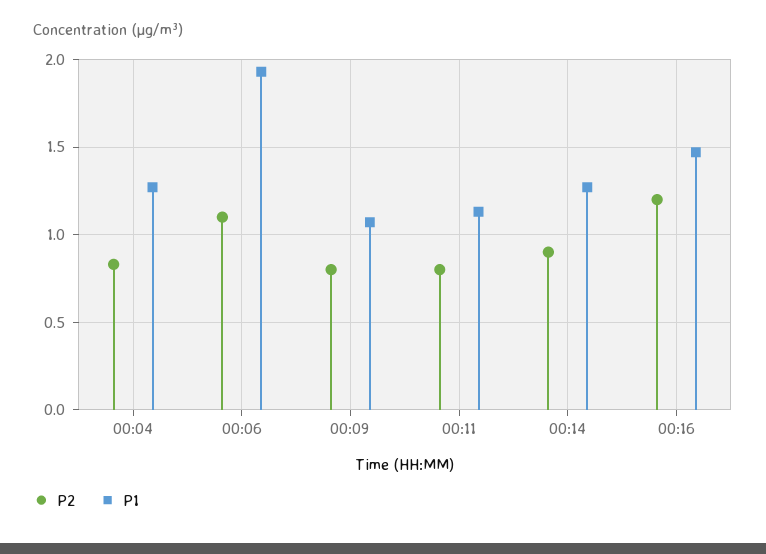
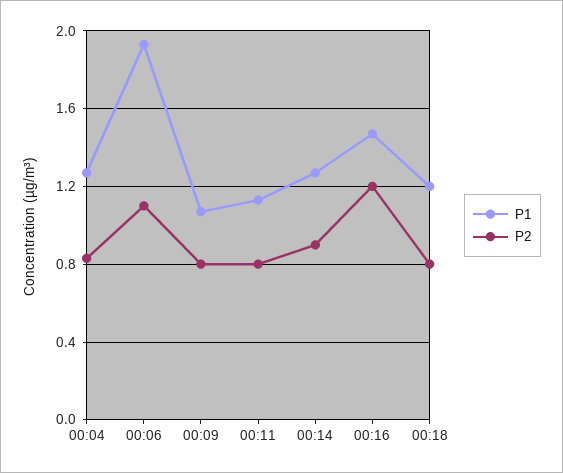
P1, 00:18: none -> 1.2
P2, 00:18: none -> 0.8

